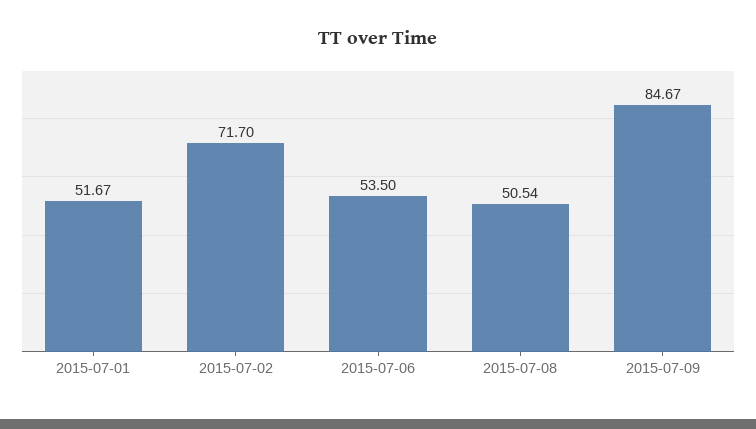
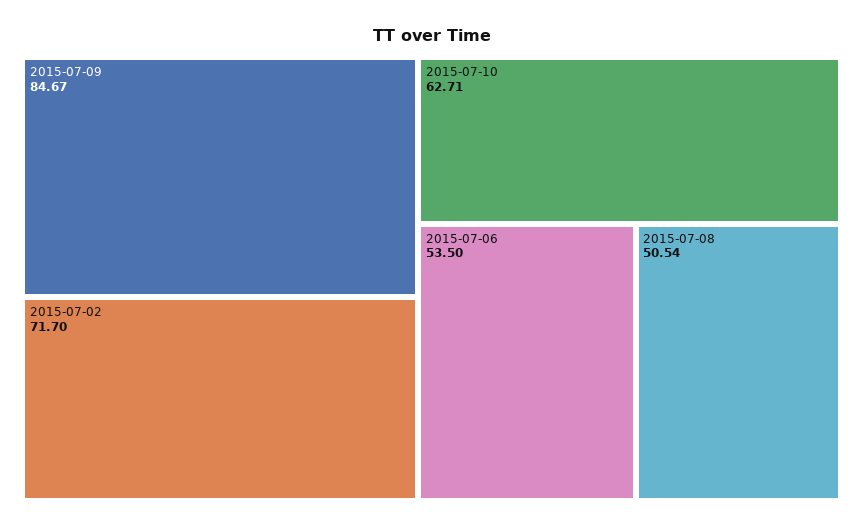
2015-07-01: 51.67 -> none
2015-07-10: none -> 62.71

